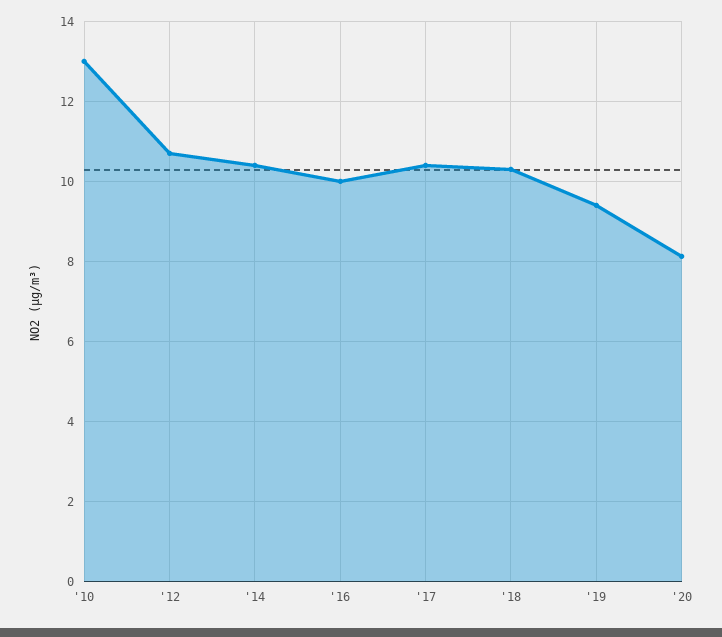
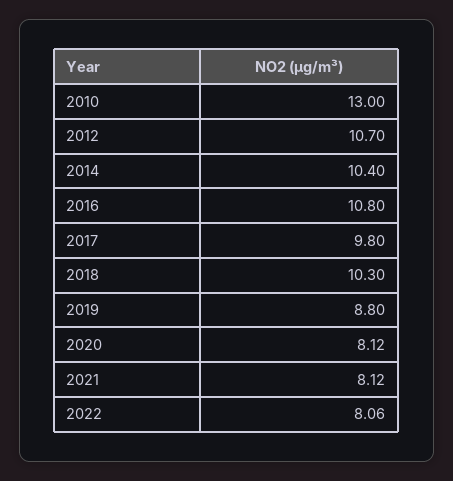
'16: 10 -> 10.8
'17: 10.4 -> 9.8
'19: 9.4 -> 8.8
2021: none -> 8.12
2022: none -> 8.06

